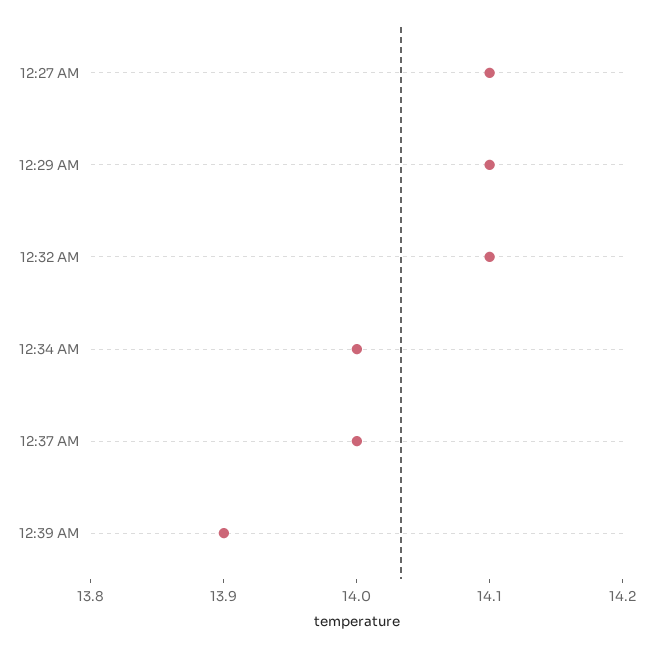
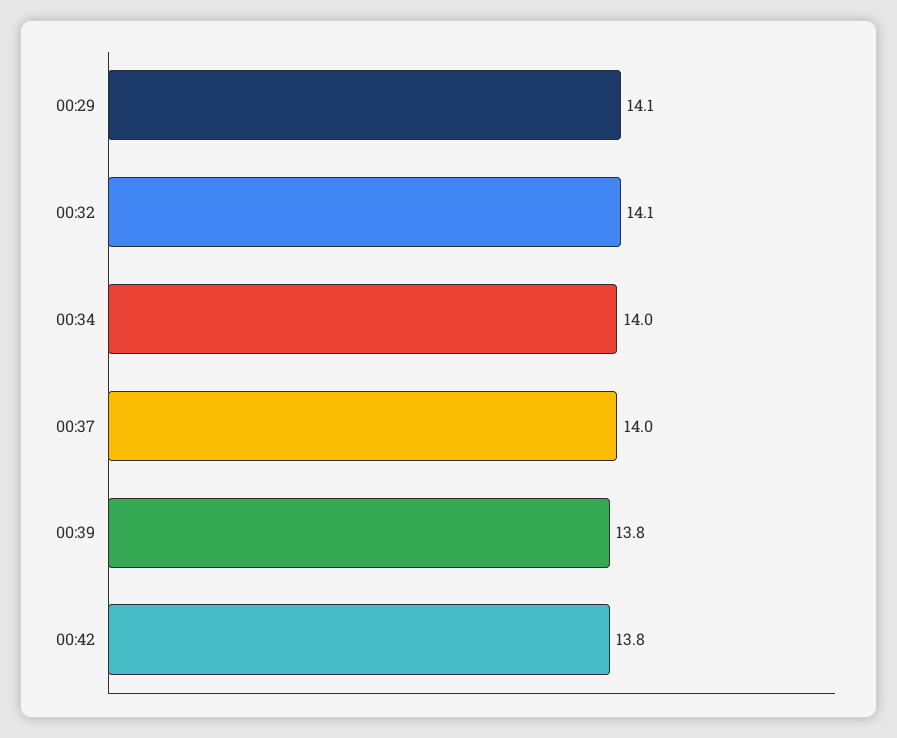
12:27 AM: 14.1 -> none
12:39 AM: 13.9 -> 13.8
00:42: none -> 13.8

